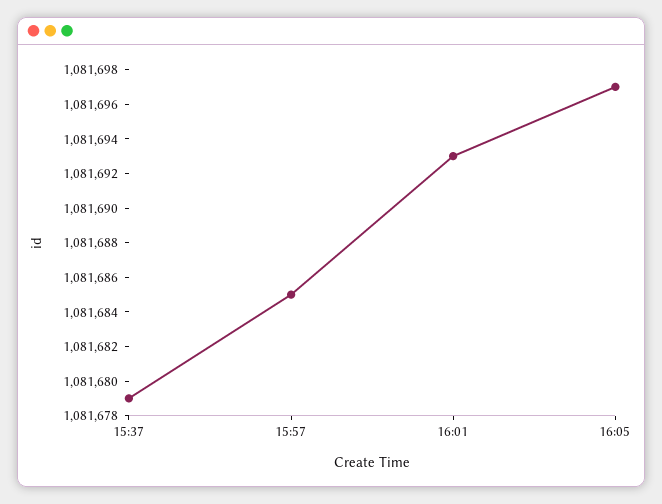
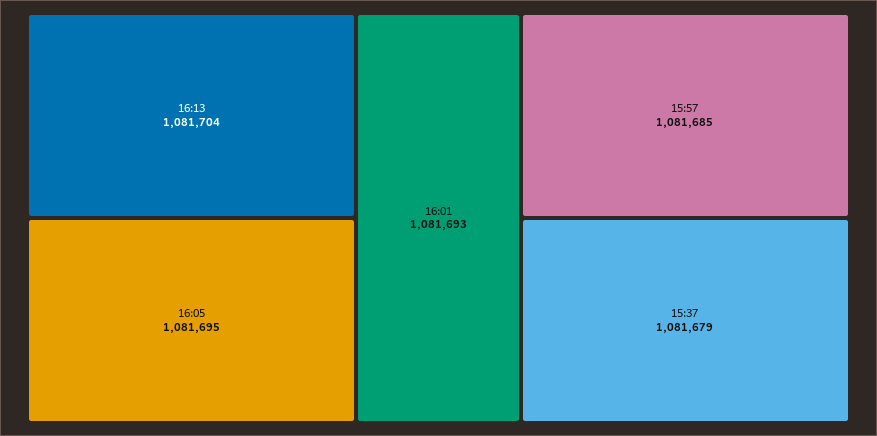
16:05: 1081697 -> 1081695
16:13: none -> 1081704

